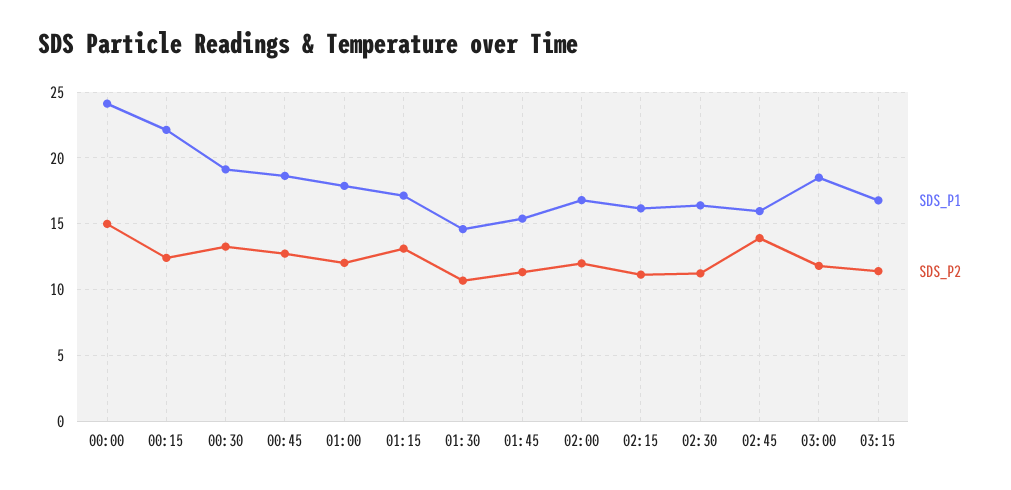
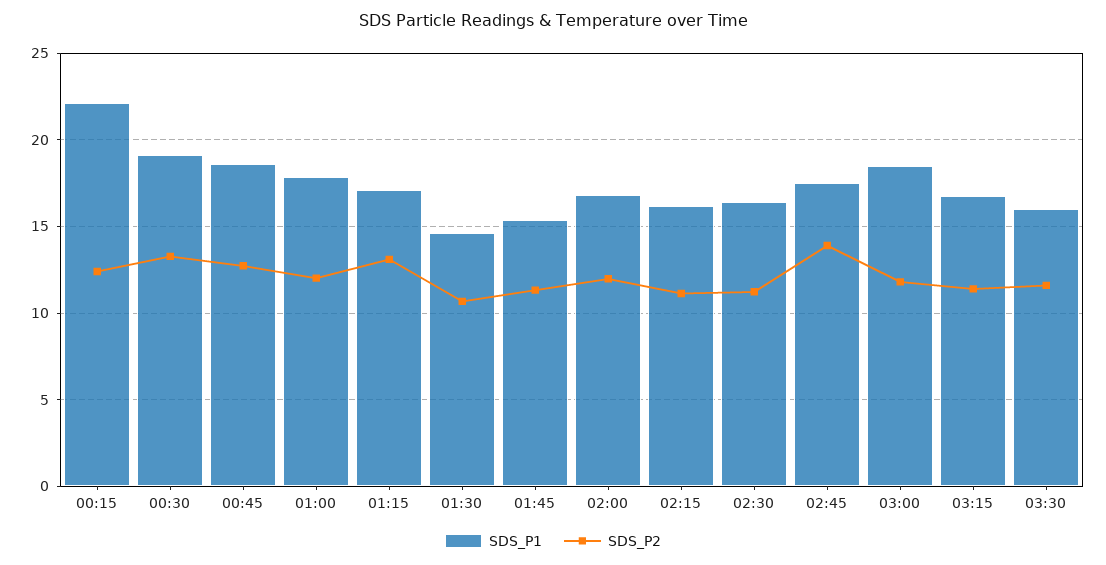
SDS_P1, 00:00: 24 -> none
SDS_P2, 00:00: 15 -> none
SDS_P1, 02:45: 16 -> 17.5
SDS_P1, 03:30: none -> 16
SDS_P2, 03:30: none -> 11.5

